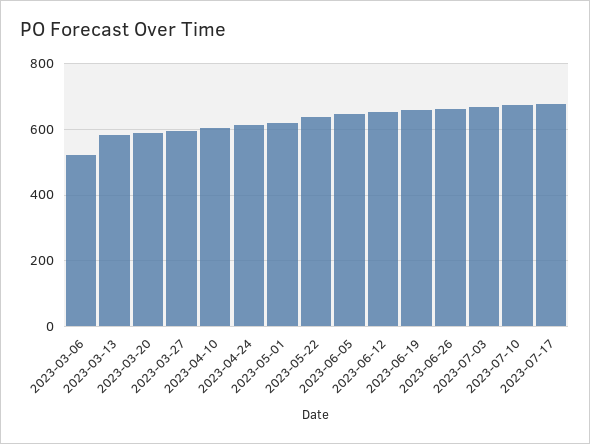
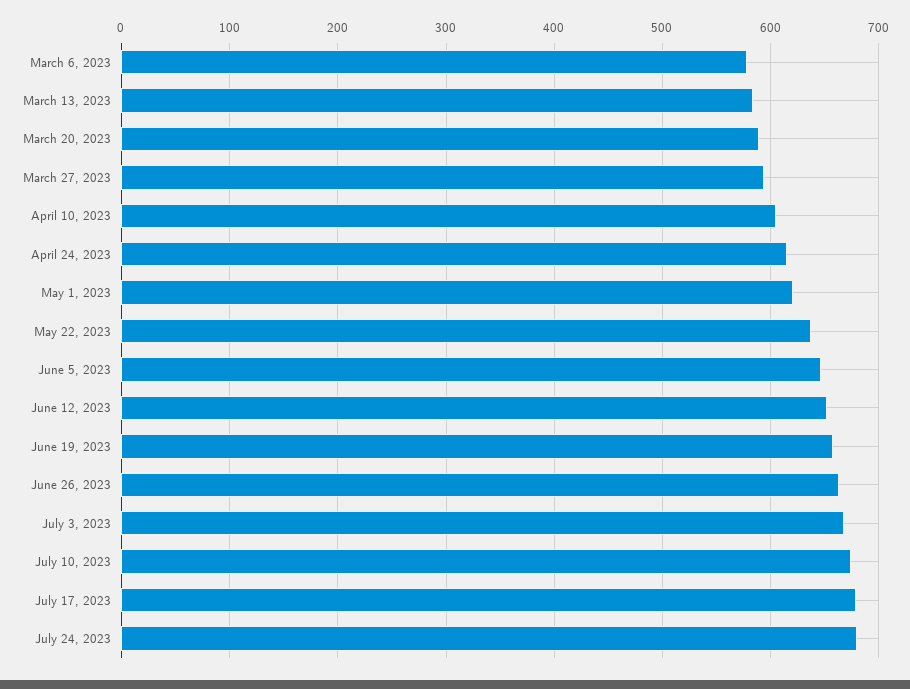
2023-03-06: 520 -> 580
July 24, 2023: none -> 680

